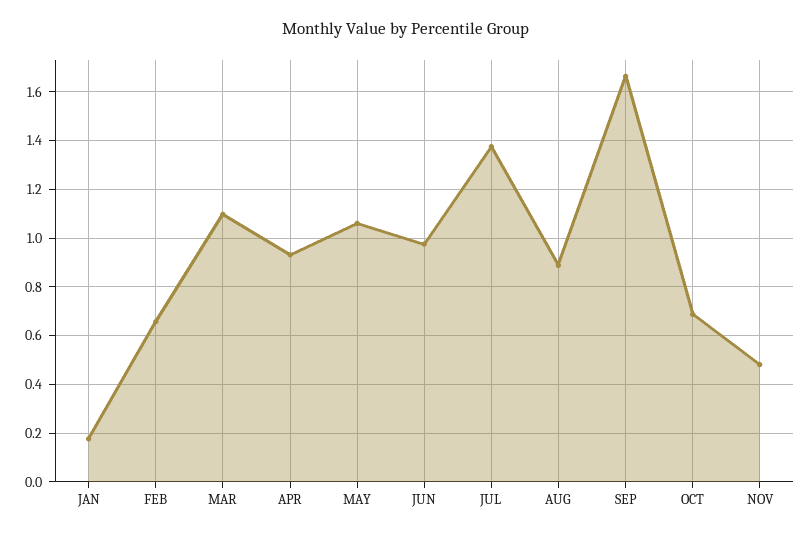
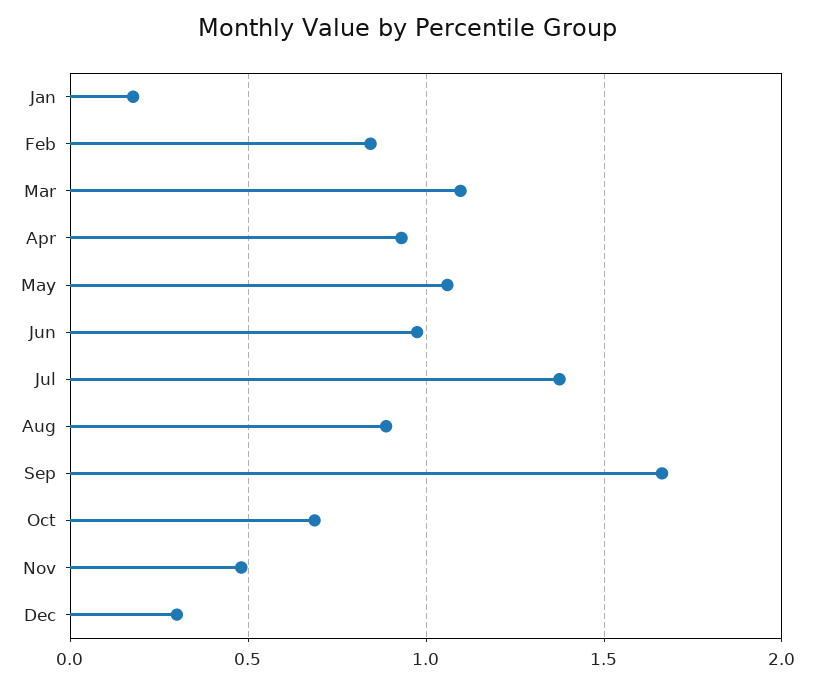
FEB: 0.65 -> 0.85
Dec: none -> 0.3

